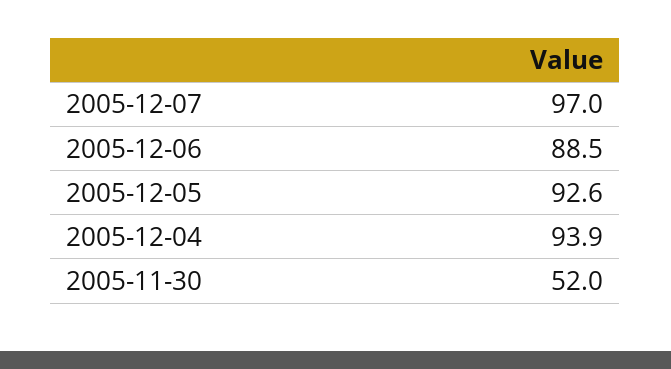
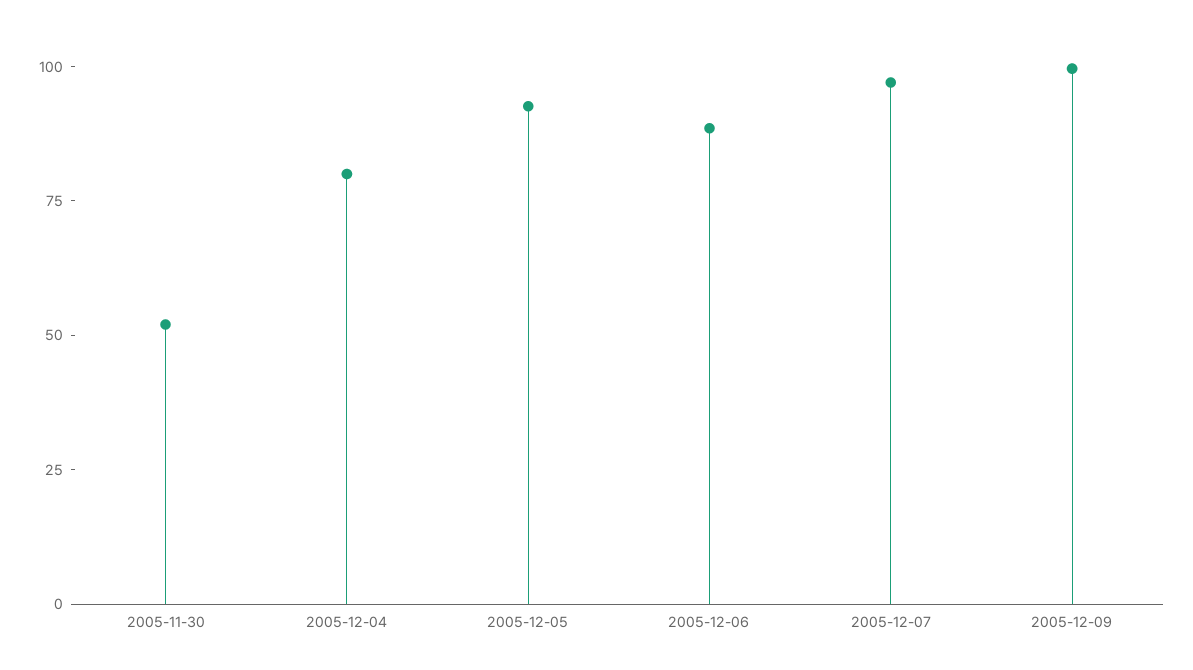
2005-12-04: 93.9 -> 80
2005-12-09: none -> 100

